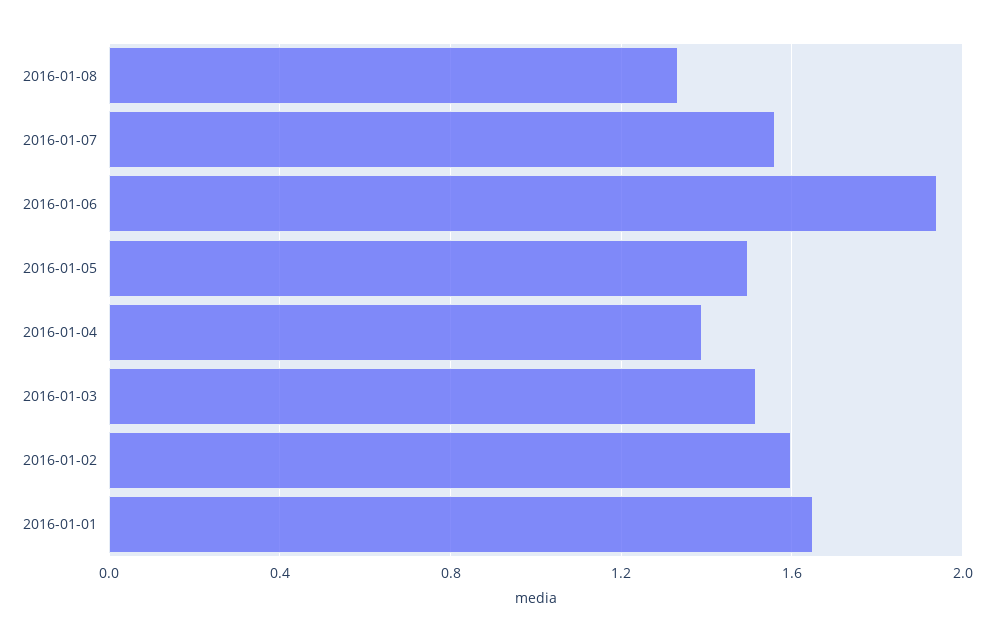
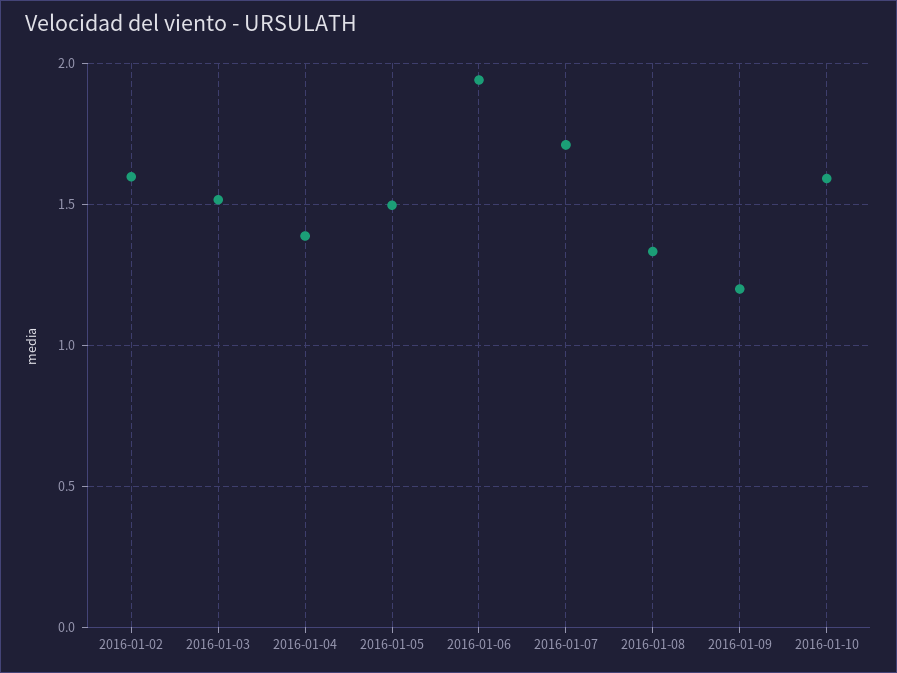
2016-01-07: 1.55 -> 1.7
2016-01-01: 1.65 -> none
2016-01-09: none -> 1.2
2016-01-10: none -> 1.6

